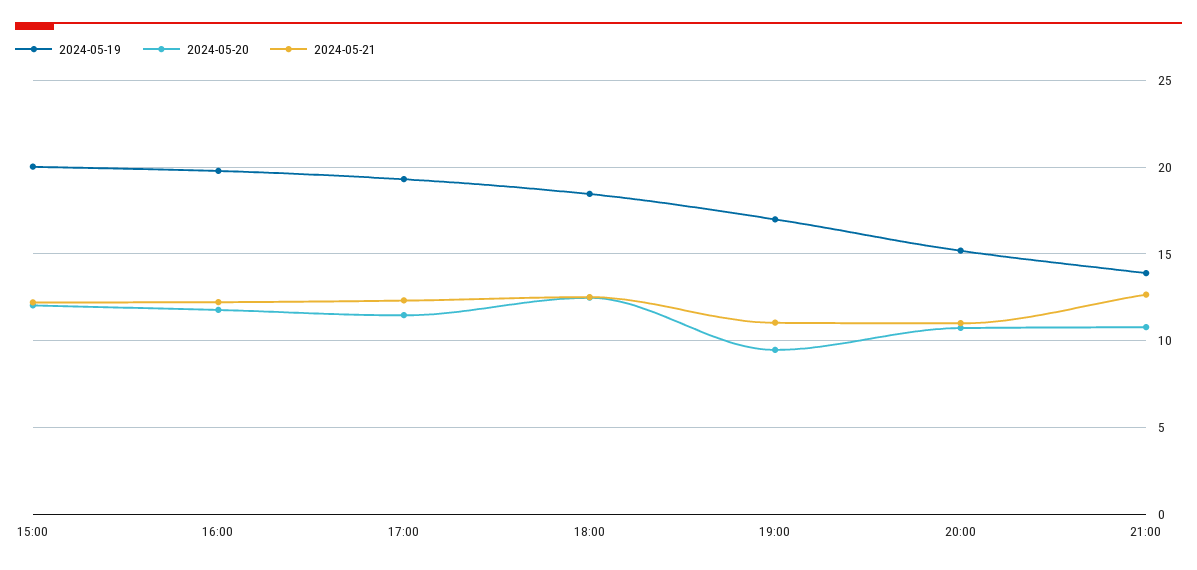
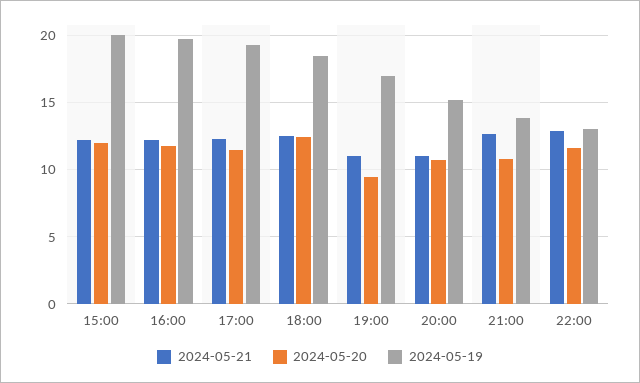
2024-05-21, 22:00: none -> 13
2024-05-20, 22:00: none -> 11.5
2024-05-19, 22:00: none -> 13

